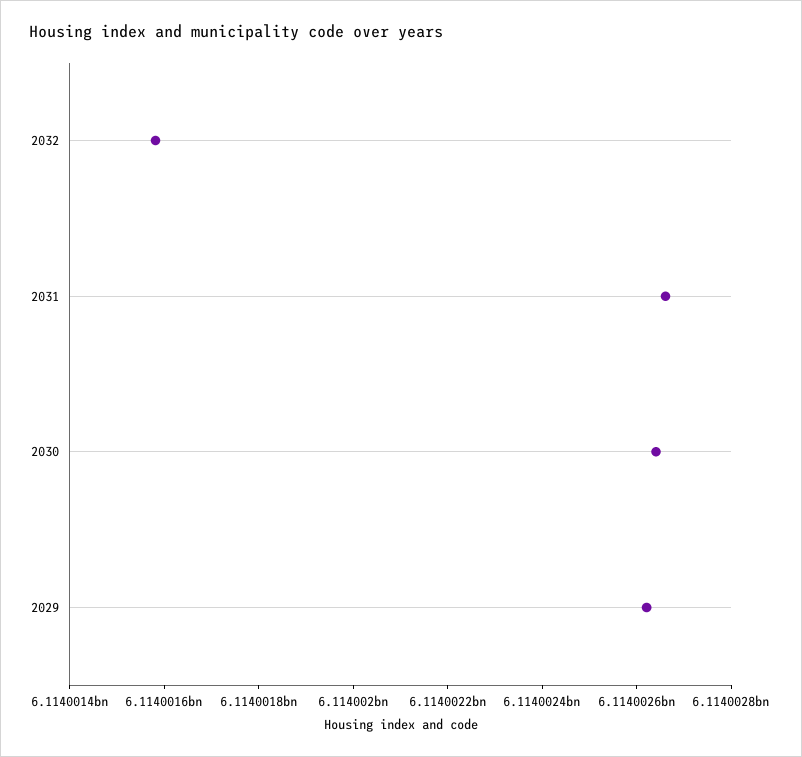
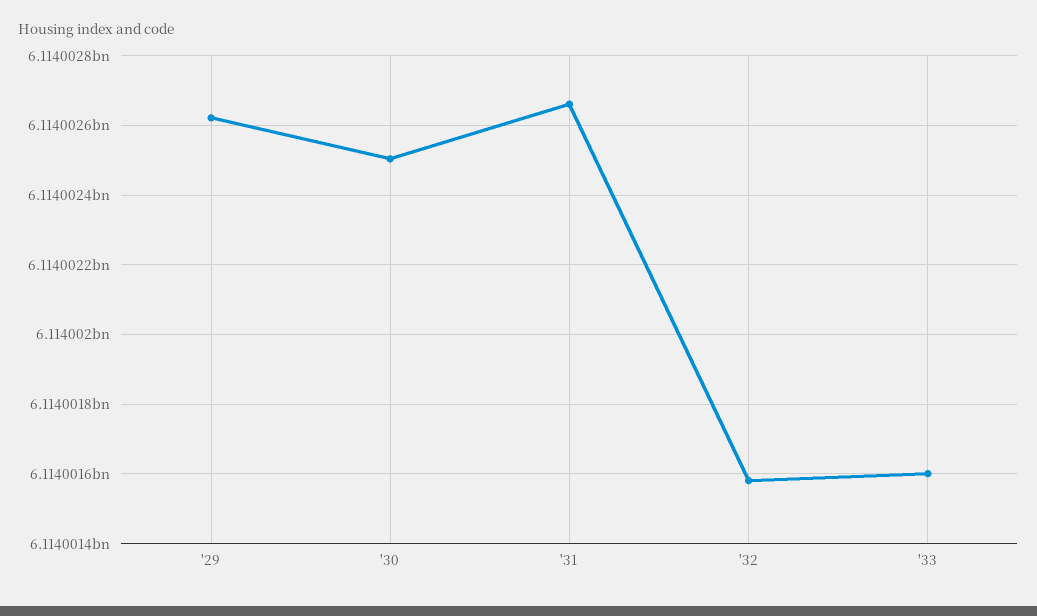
2030: 6114002650 -> 6114002500
'33: none -> 6114001600

